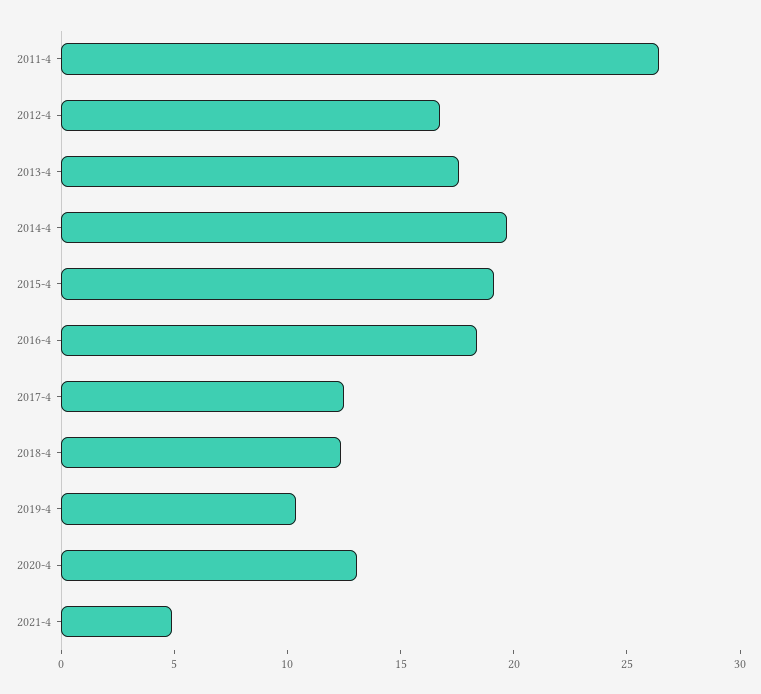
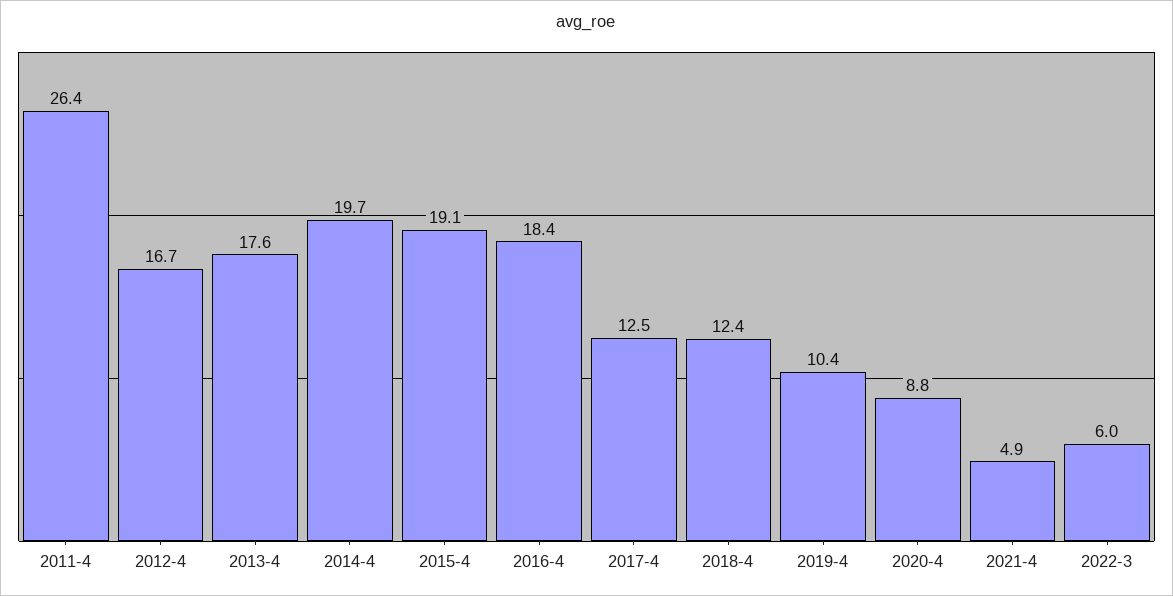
2020-4: 13 -> 8.8
2022-3: none -> 6

